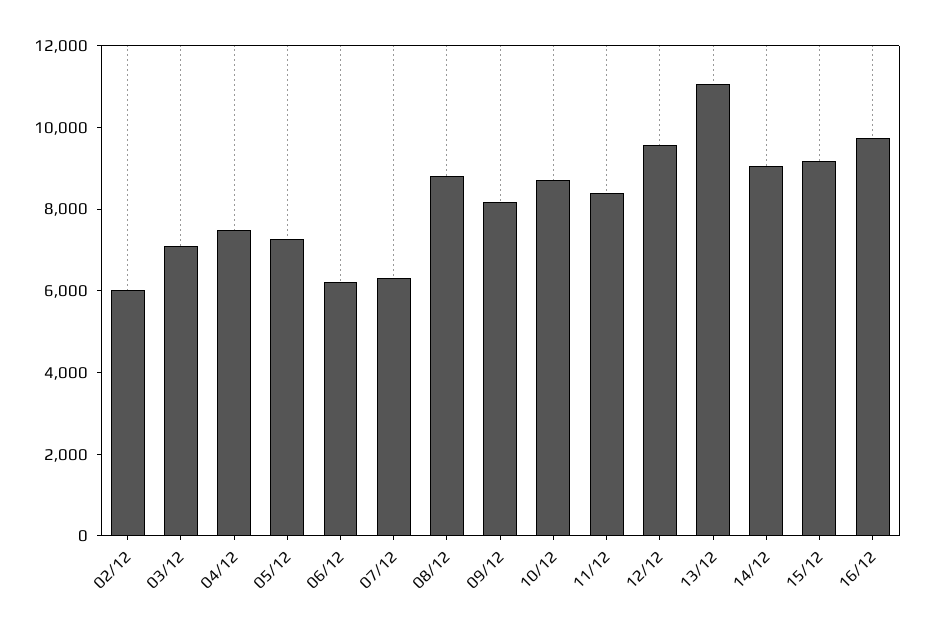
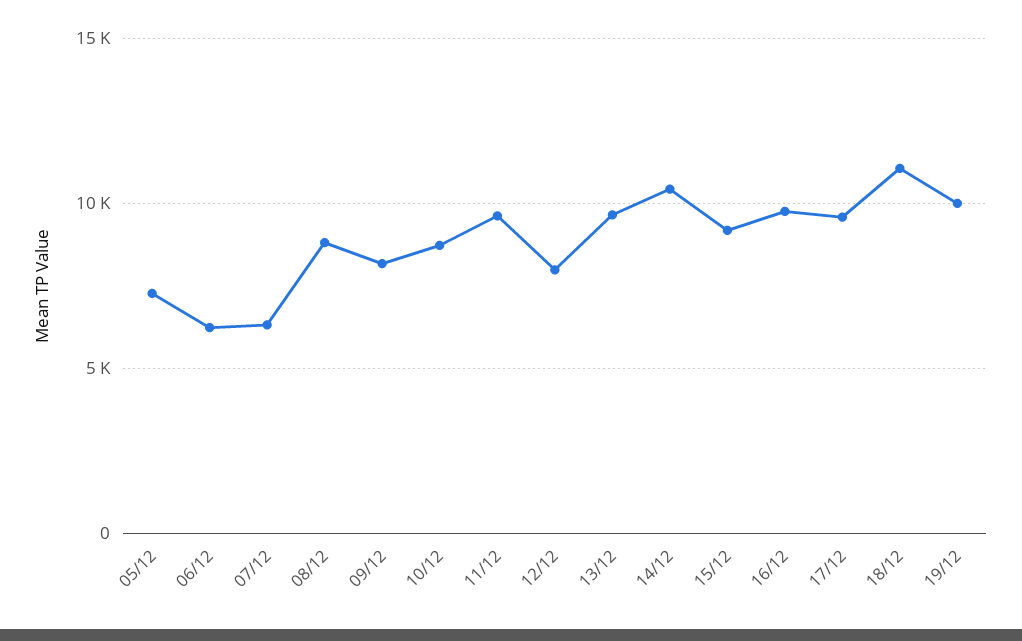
02/12: 6000 -> none
03/12: 7000 -> none
04/12: 7500 -> none
11/12: 8500 -> 9500
12/12: 9500 -> 8000
13/12: 11000 -> 9500
14/12: 9000 -> 10500
17/12: none -> 9500
18/12: none -> 11000
19/12: none -> 10000

